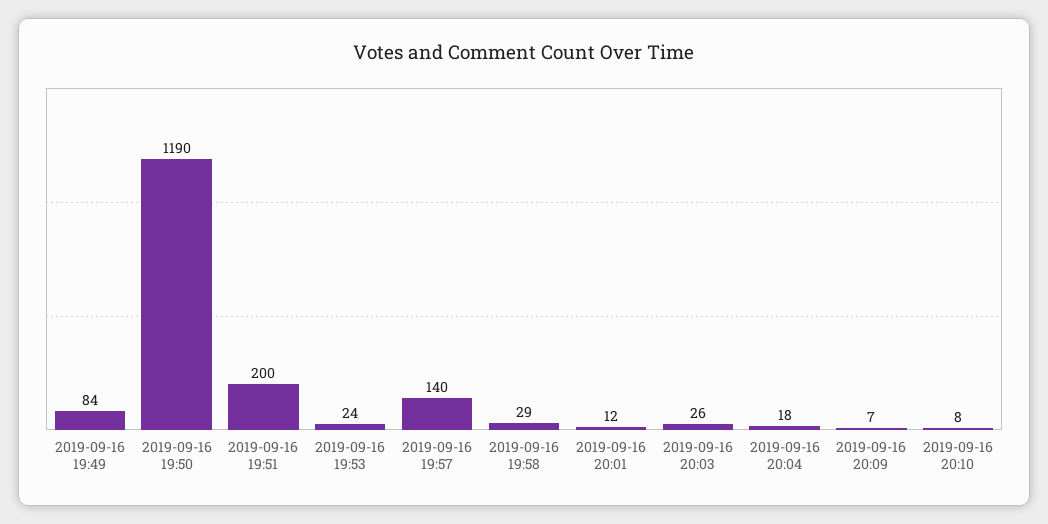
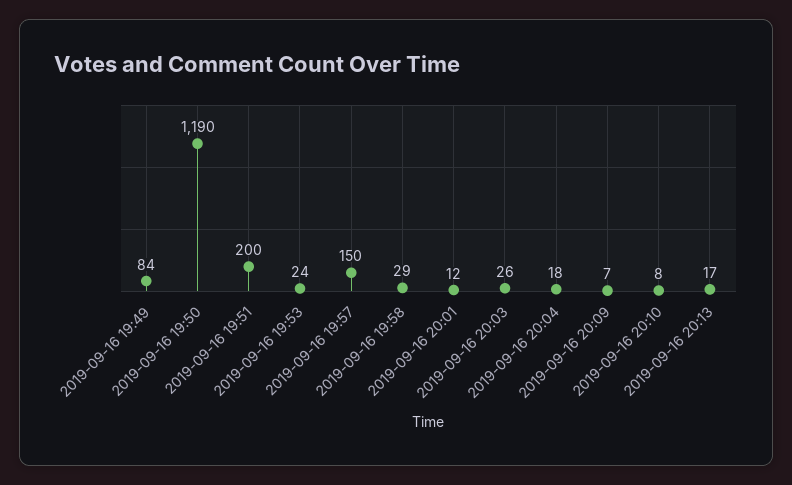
2019-09-16 19:57: 140 -> 150
2019-09-16 20:13: none -> 17

